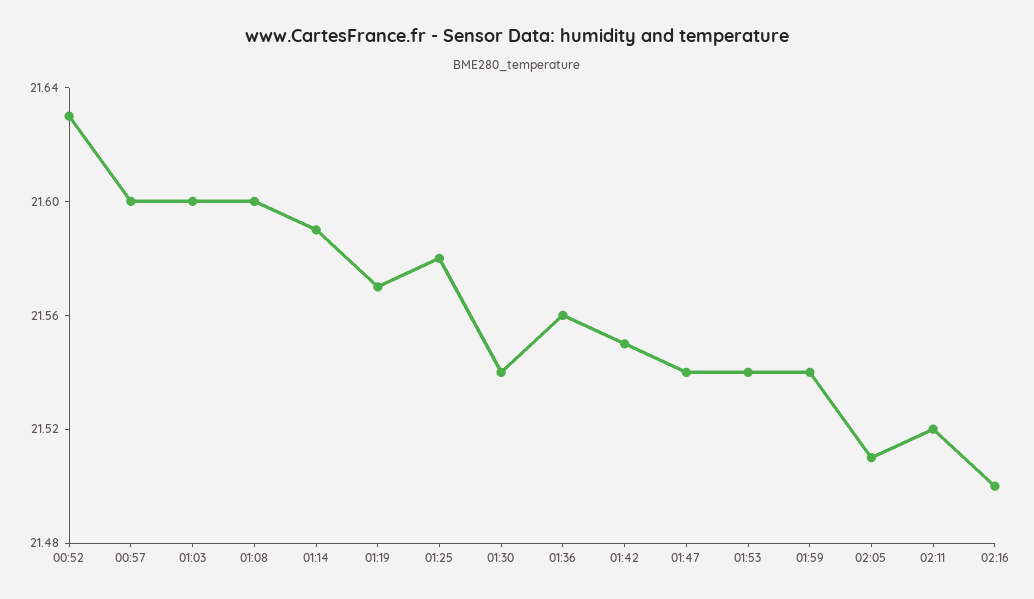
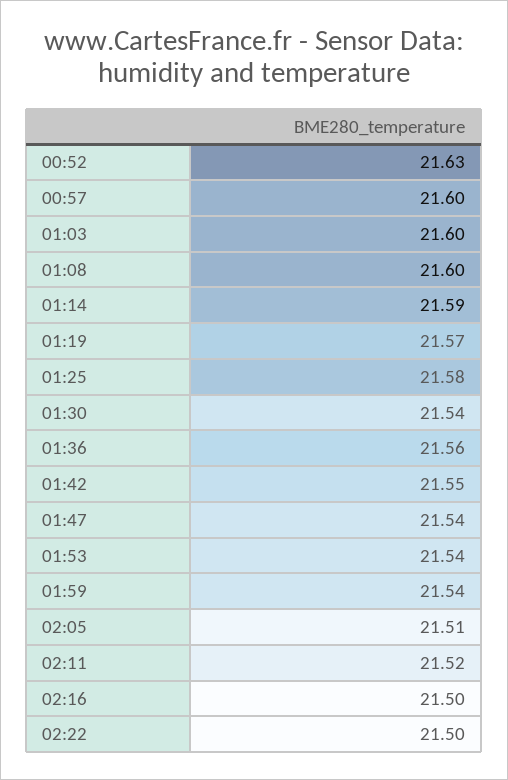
02:22: none -> 21.5

